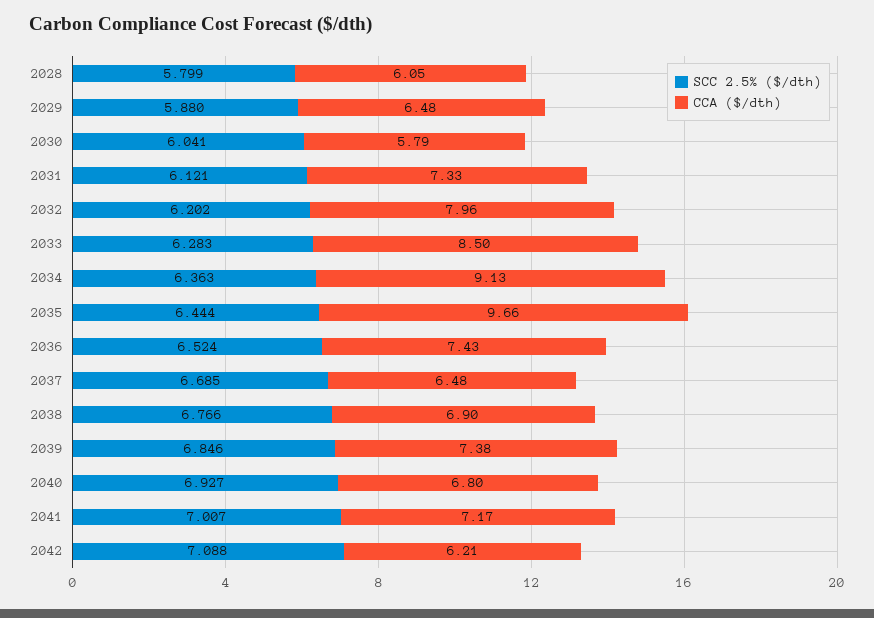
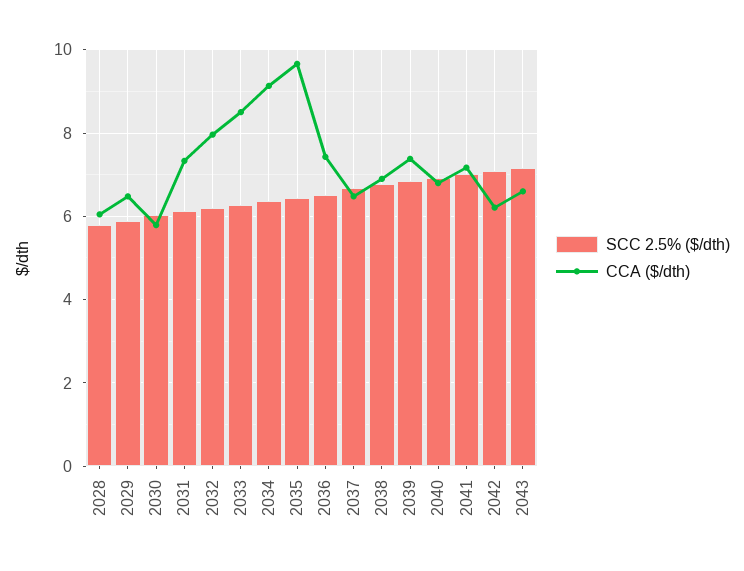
SCC 2.5% ($/dth), 2043: none -> 7.2
CCA ($/dth), 2043: none -> 6.6

